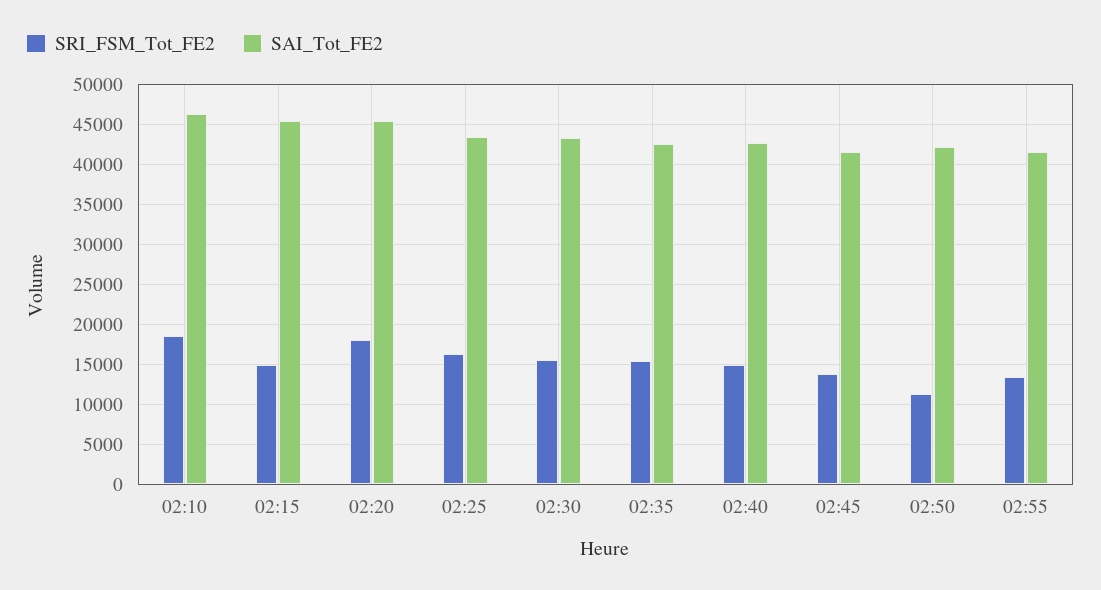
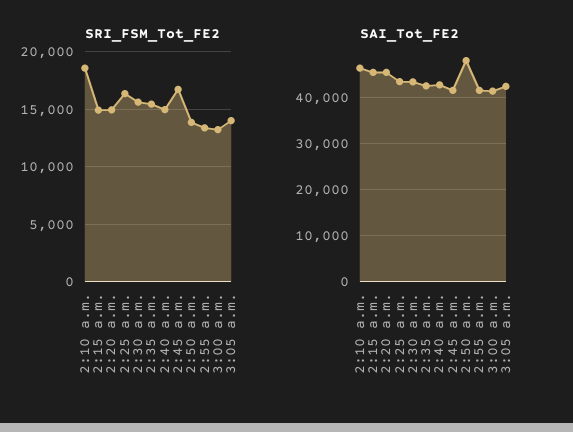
SRI_FSM_Tot_FE2, 02:20: 18000 -> 15000
SRI_FSM_Tot_FE2, 02:45: 14000 -> 17000
SRI_FSM_Tot_FE2, 02:50: 11000 -> 14000
SAI_Tot_FE2, 02:50: 42000 -> 48000
SRI_FSM_Tot_FE2, 3:00 a.m.: none -> 13000
SRI_FSM_Tot_FE2, 3:05 a.m.: none -> 14000
SAI_Tot_FE2, 3:00 a.m.: none -> 42000
SAI_Tot_FE2, 3:05 a.m.: none -> 42000

